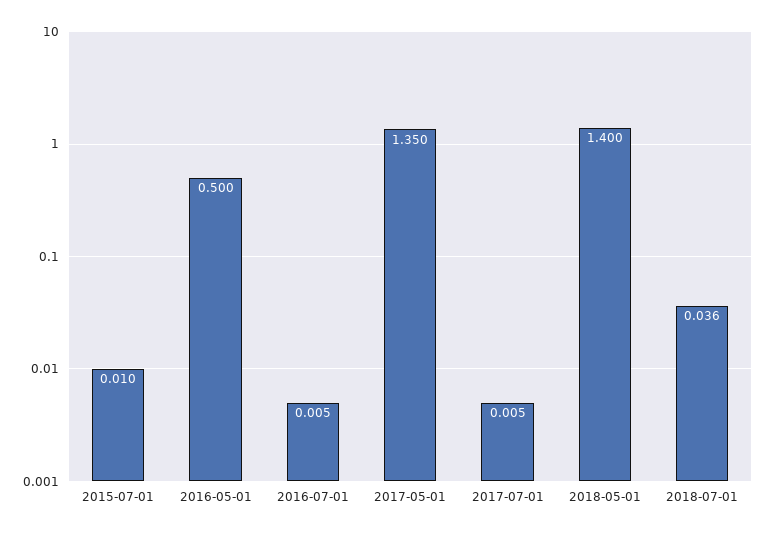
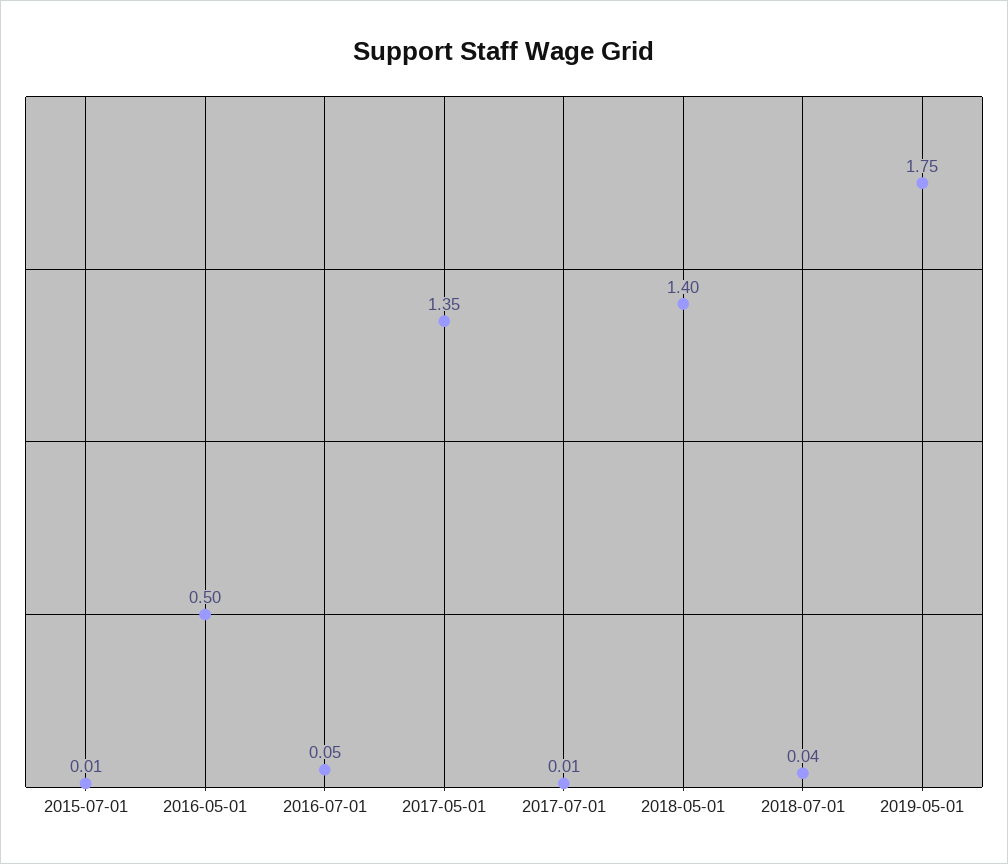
2016-07-01: 0.005 -> 0.05
2019-05-01: none -> 1.75

